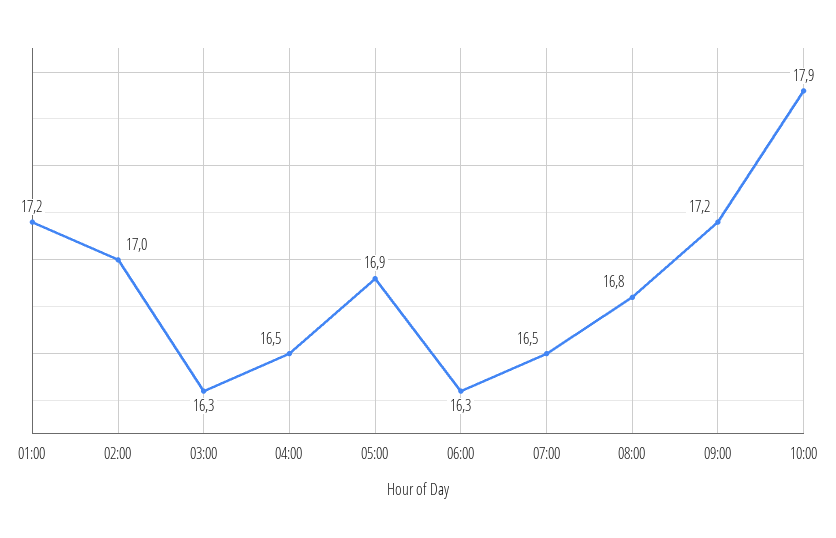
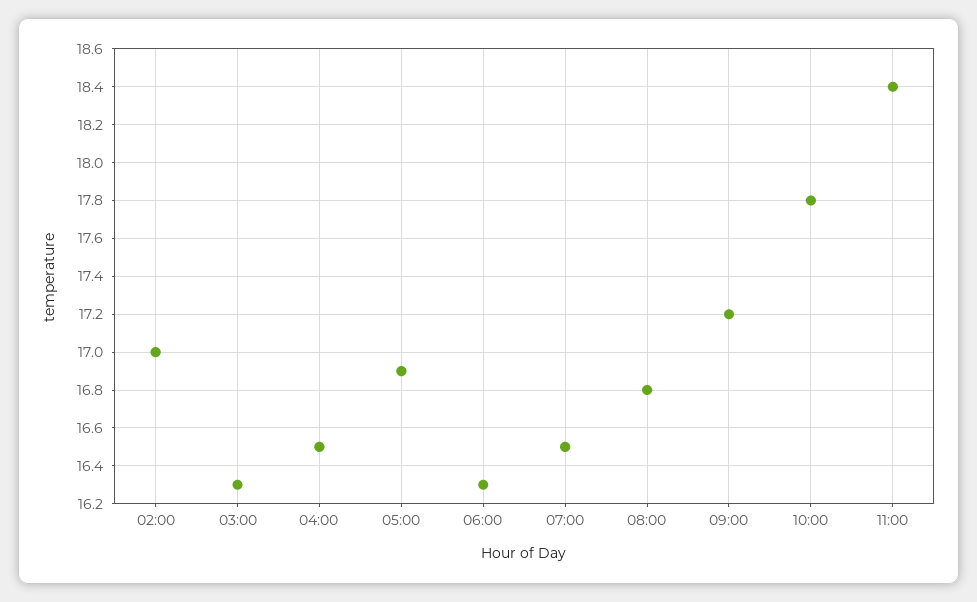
01:00: 17.2 -> none
10:00: 17.9 -> 17.8
11:00: none -> 18.4

